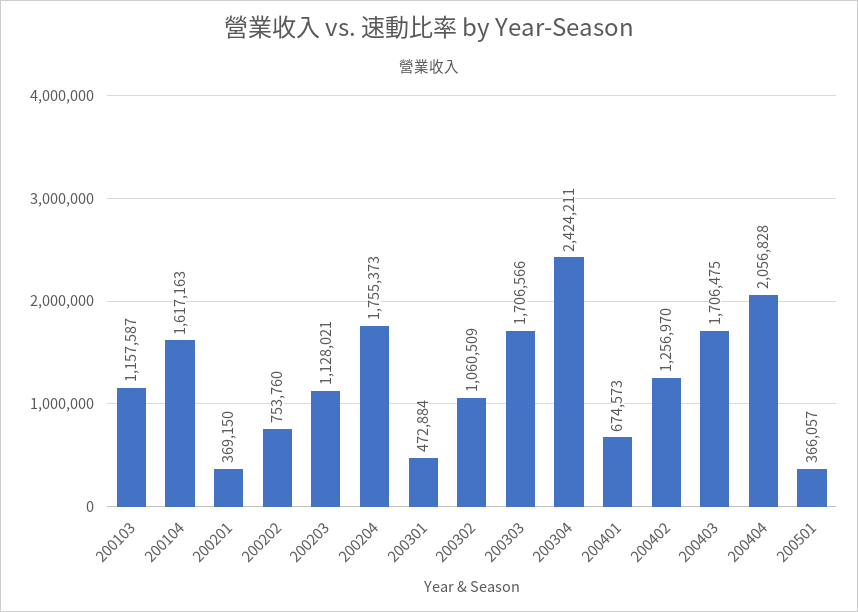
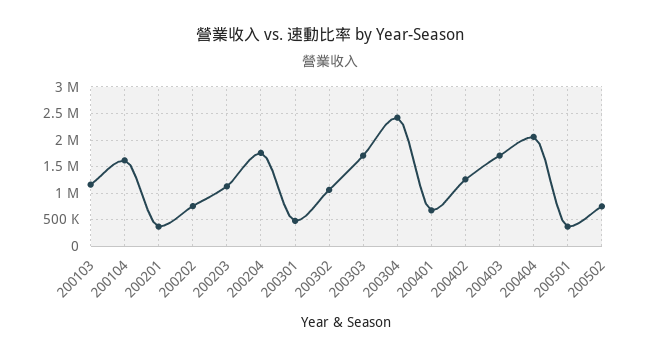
200502: none -> 750000

